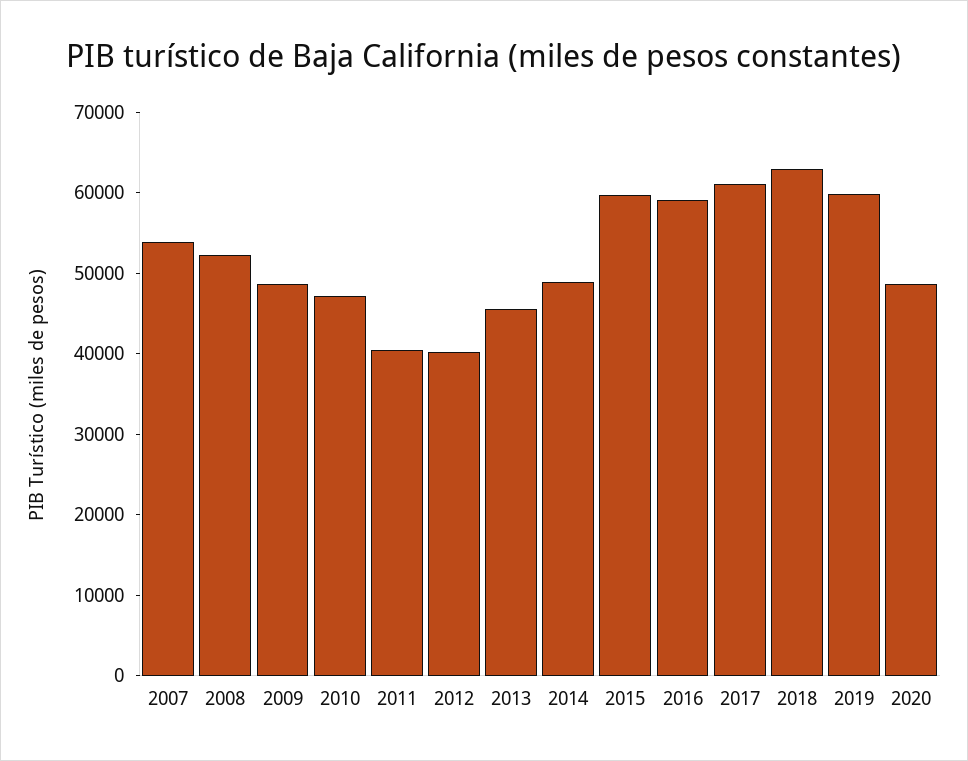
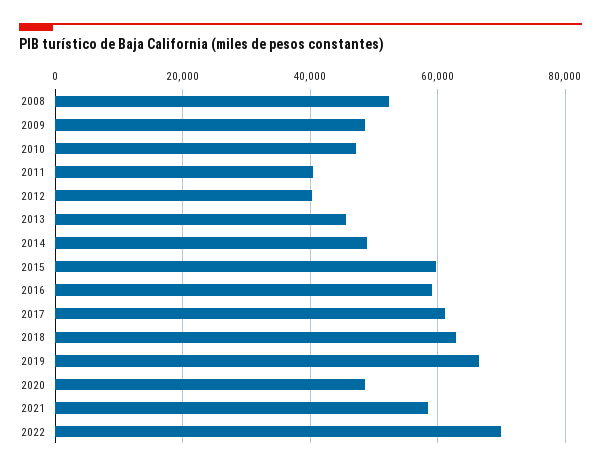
2007: 54000 -> none
2019: 60000 -> 66000
2021: none -> 58000
2022: none -> 70000

